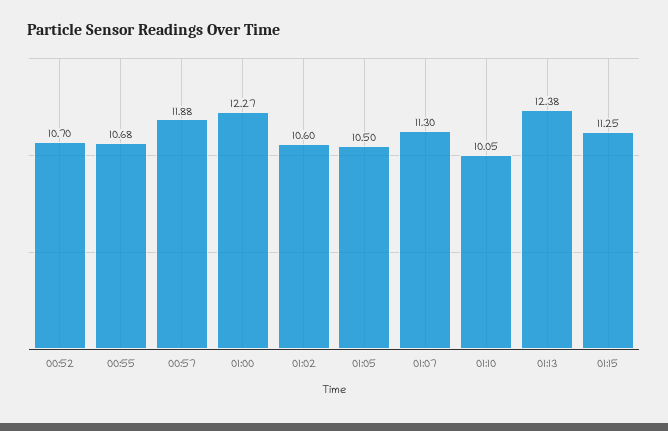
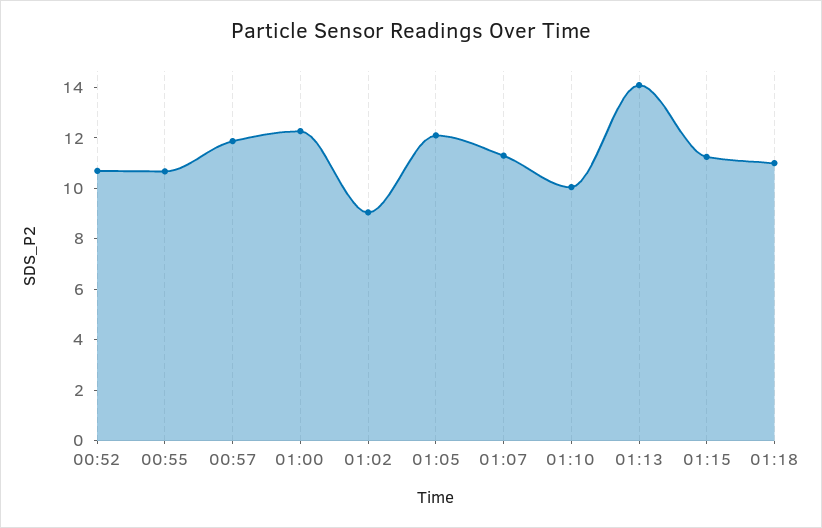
01:02: 10.6 -> 9
01:05: 10.5 -> 12
01:13: 12.38 -> 14
01:18: none -> 11

